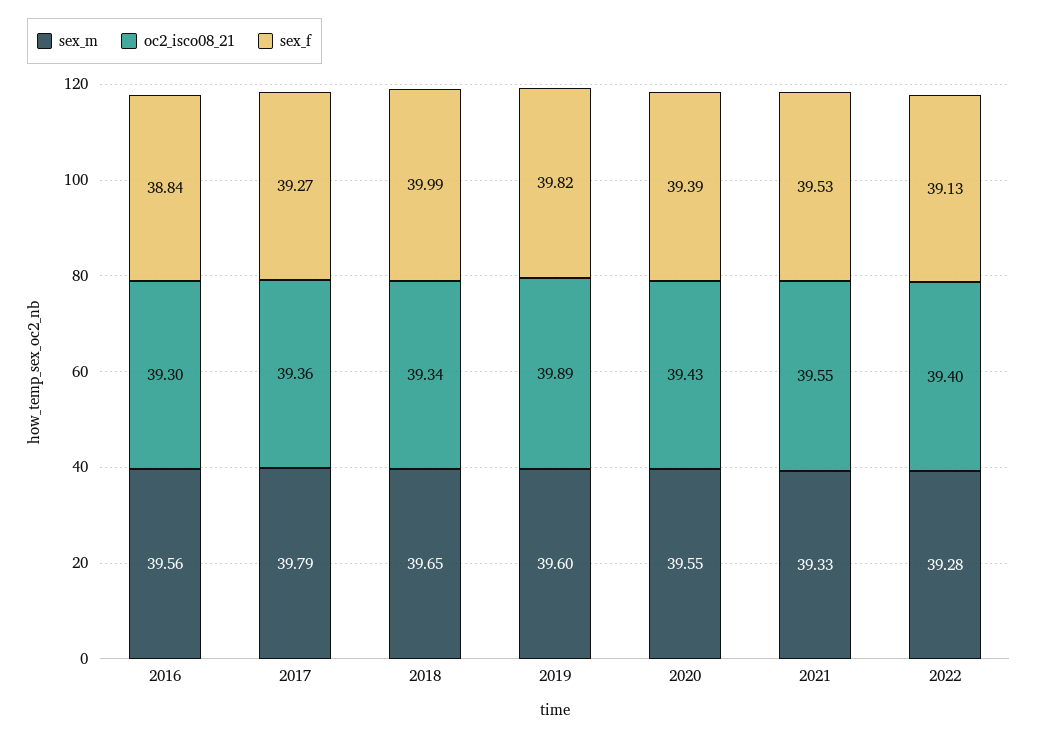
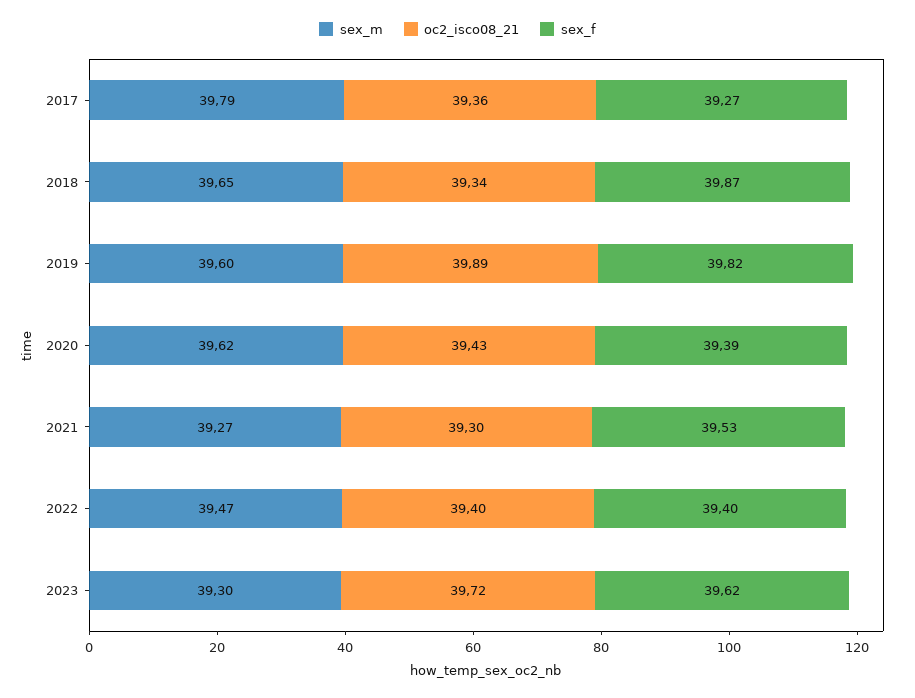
sex_m, 2016: 39.56 -> none
oc2_isco08_21, 2016: 39.3 -> none
sex_f, 2016: 38.84 -> none
sex_f, 2018: 39.99 -> 39.87
sex_m, 2020: 39.55 -> 39.62
sex_m, 2021: 39.33 -> 39.27
oc2_isco08_21, 2021: 39.55 -> 39.3
sex_m, 2022: 39.28 -> 39.47
sex_f, 2022: 39.13 -> 39.4
sex_m, 2023: none -> 39.3
oc2_isco08_21, 2023: none -> 39.72
sex_f, 2023: none -> 39.62

